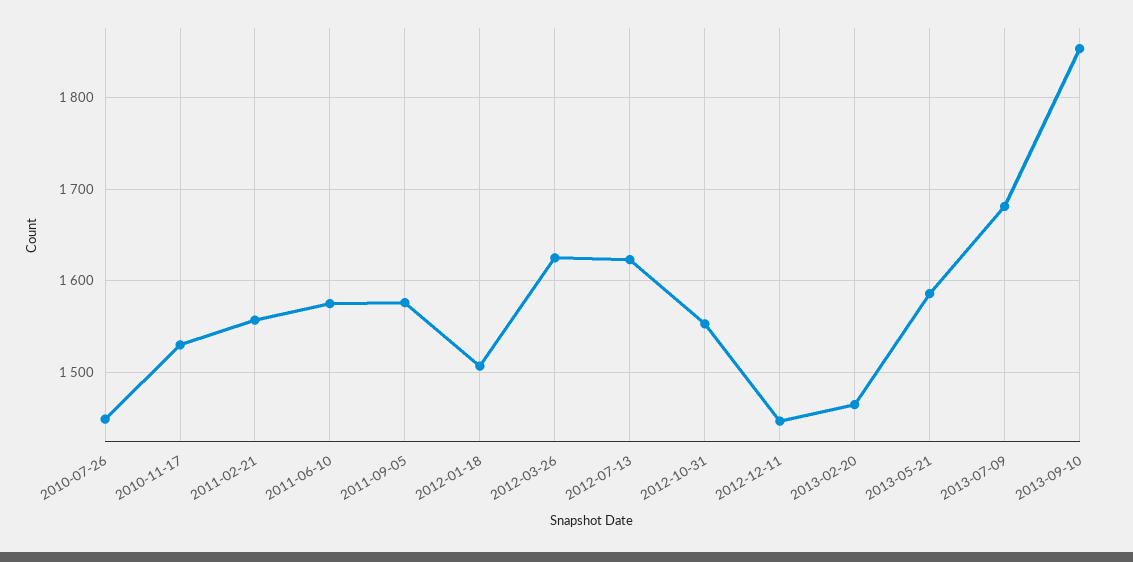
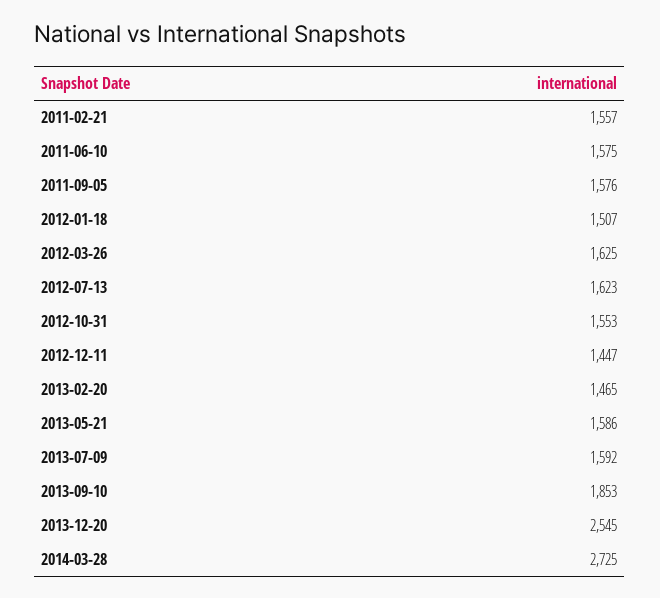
2010-07-26: 1450 -> none
2010-11-17: 1530 -> none
2013-07-09: 1680 -> 1592
2013-12-20: none -> 2545
2014-03-28: none -> 2725

